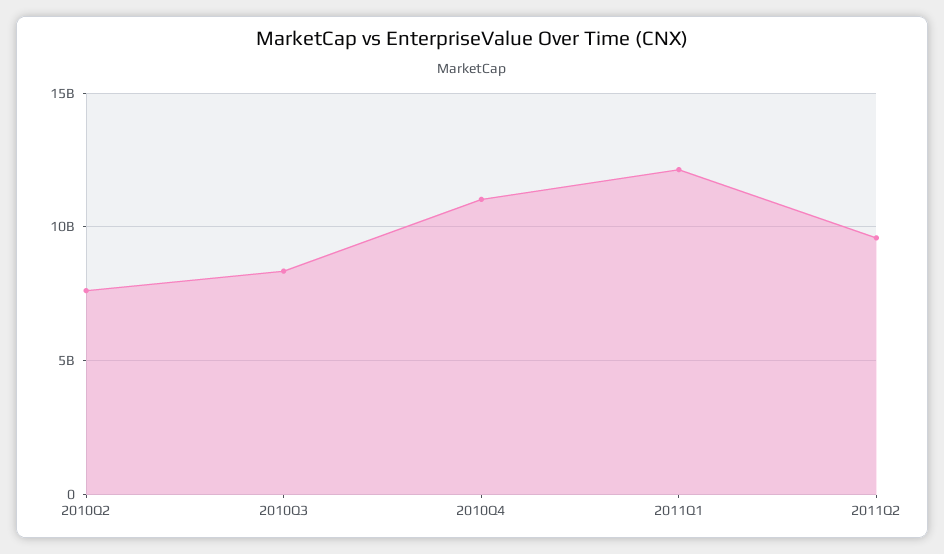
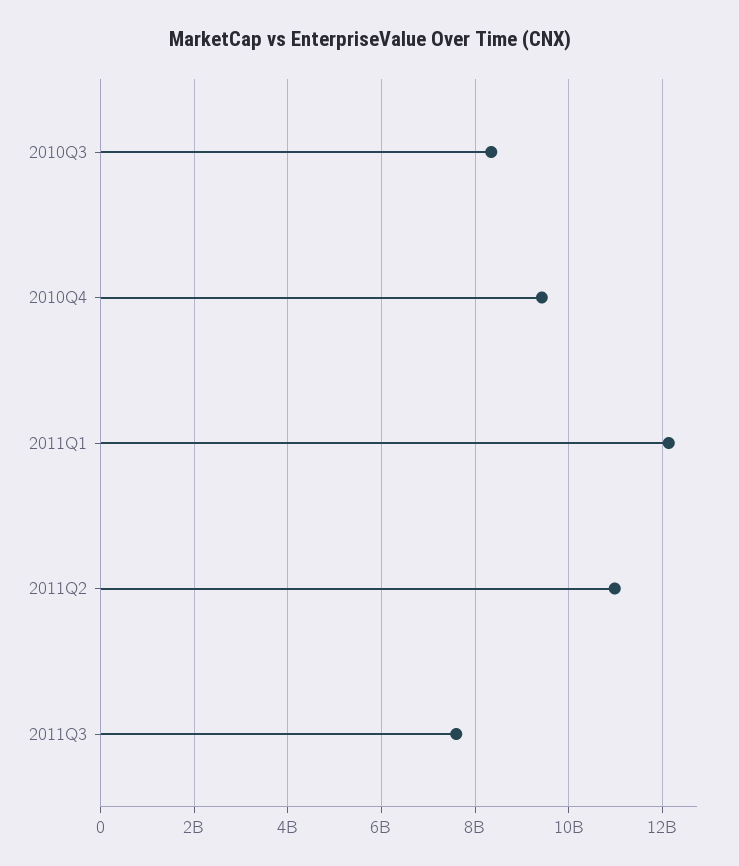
2010Q2: 7500000000 -> none
2010Q4: 11000000000 -> 9400000000
2011Q2: 9500000000 -> 11000000000
2011Q3: none -> 7600000000

